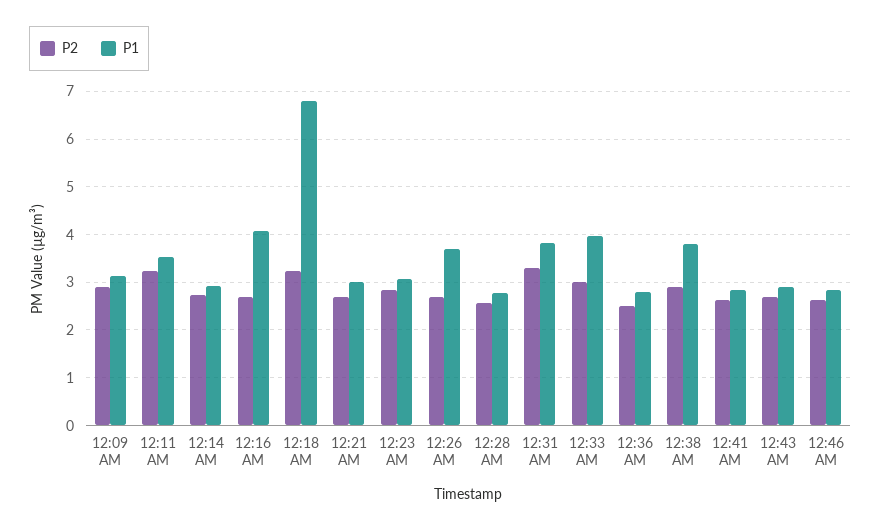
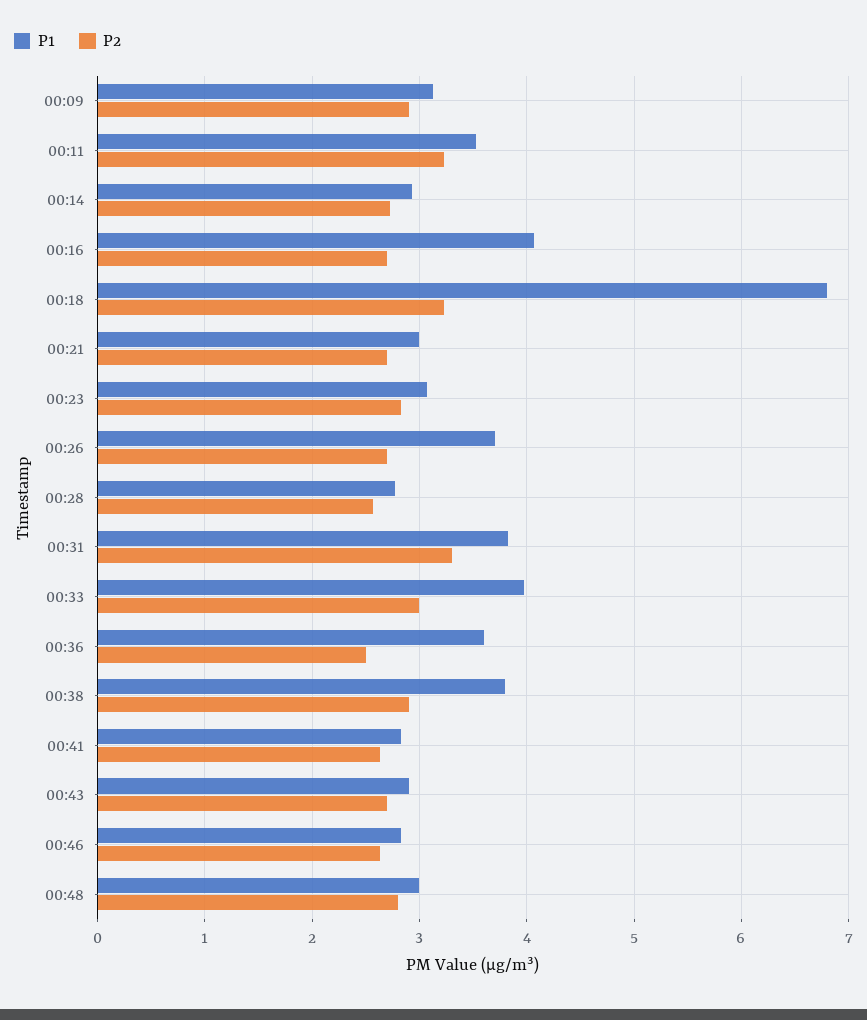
P1, 12:36 AM: 2.8 -> 3.6
P1, 00:48: none -> 3
P2, 00:48: none -> 2.8

